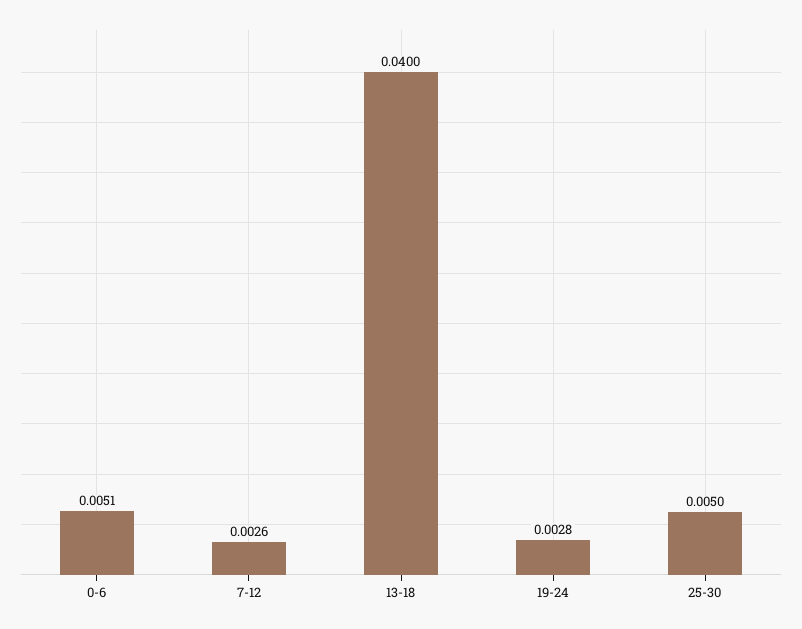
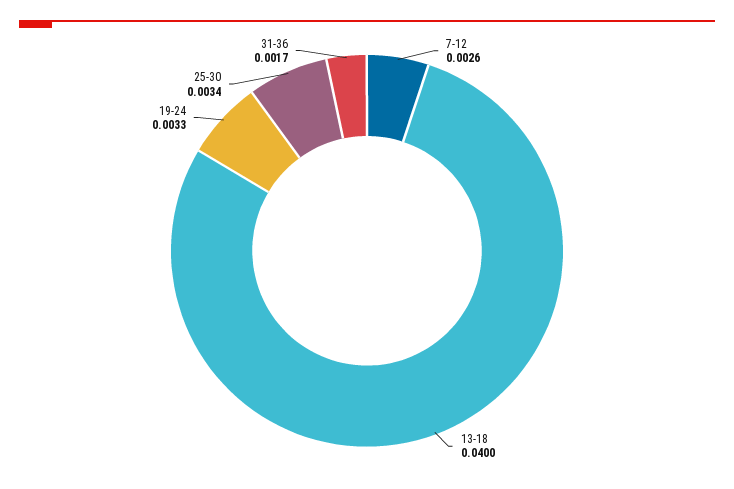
0-6: 0.0051 -> none
19-24: 0.0028 -> 0.0033
25-30: 0.005 -> 0.0034
31-36: none -> 0.0017

